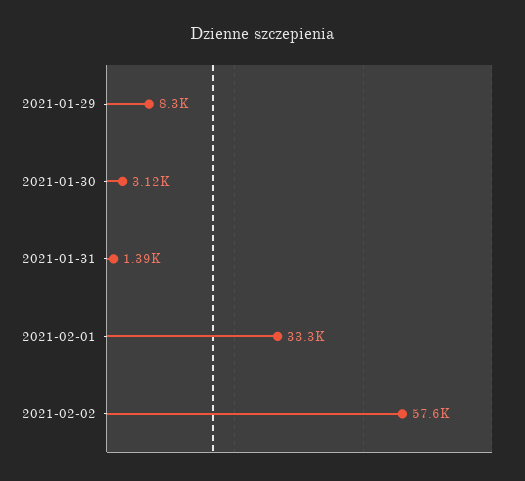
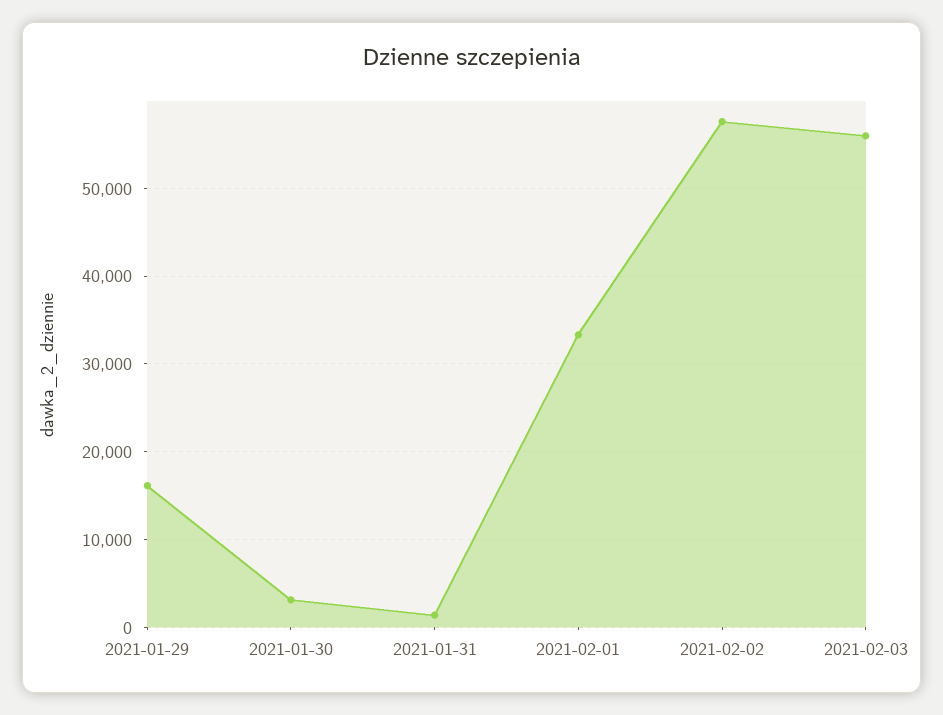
2021-01-29: 8300 -> 16000
2021-02-03: none -> 56000

